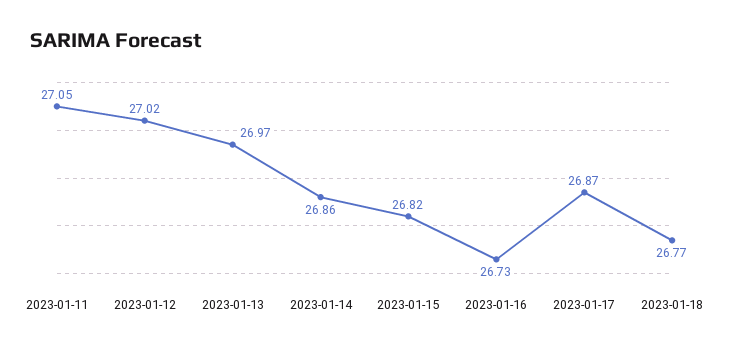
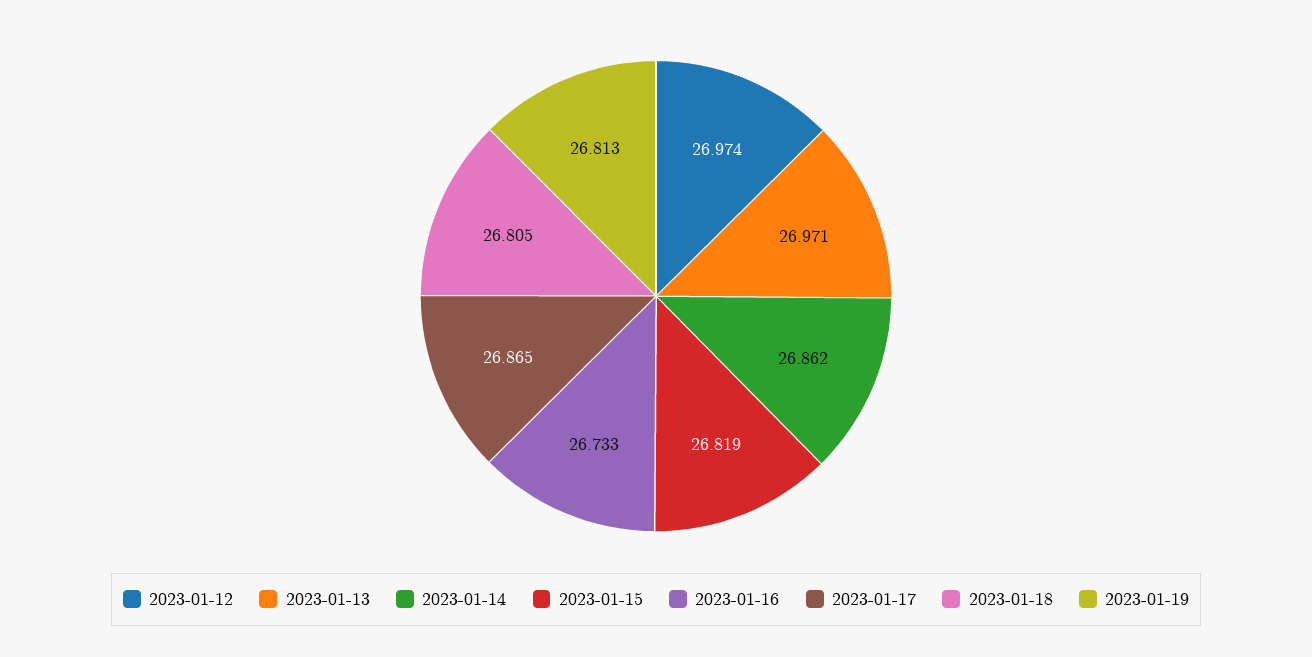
2023-01-11: 27.05 -> none
2023-01-12: 27.02 -> 26.974
2023-01-18: 26.77 -> 26.805
2023-01-19: none -> 26.813

